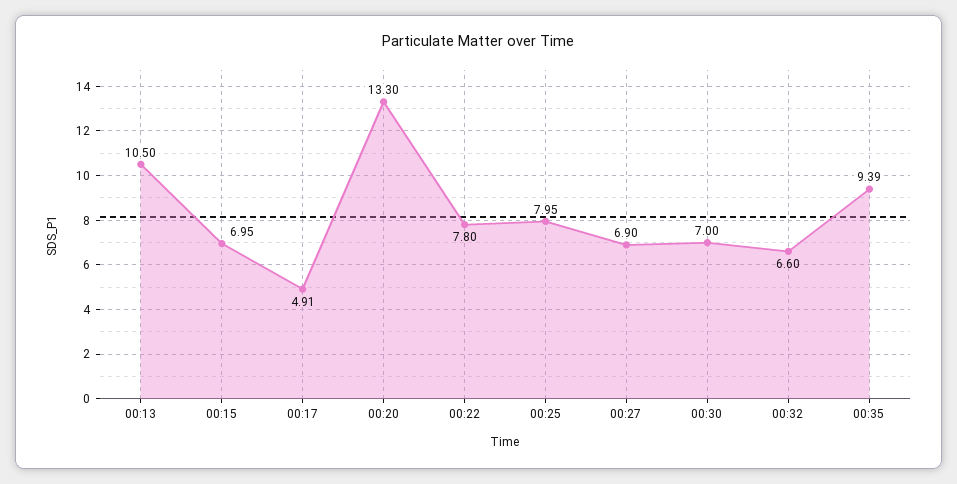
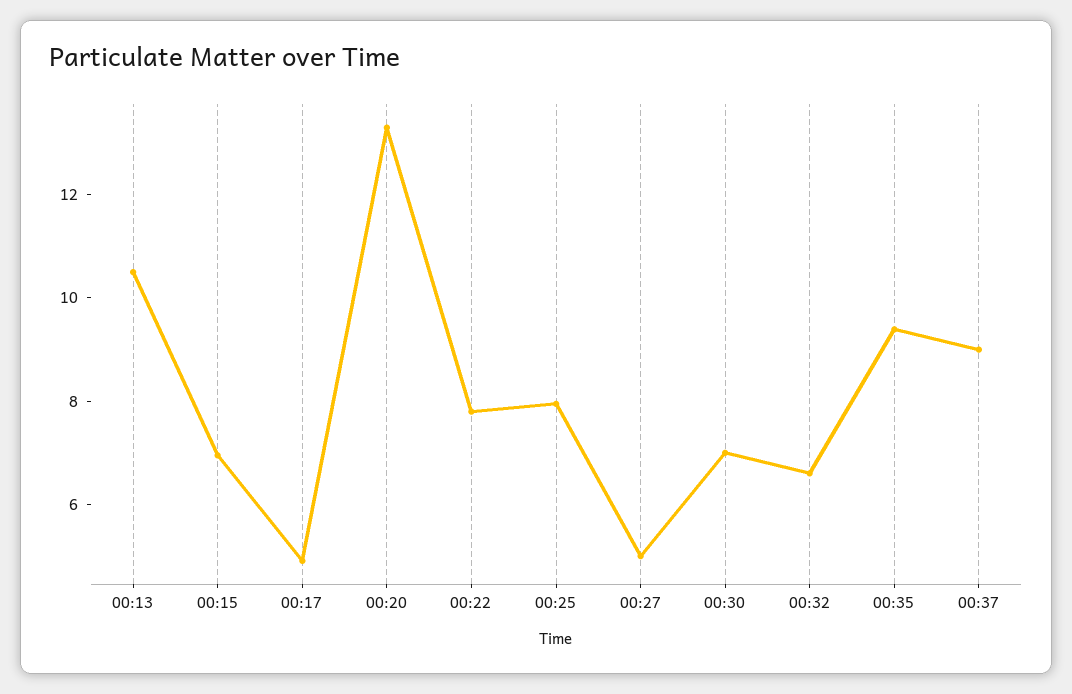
00:27: 6.9 -> 5
00:37: none -> 9

